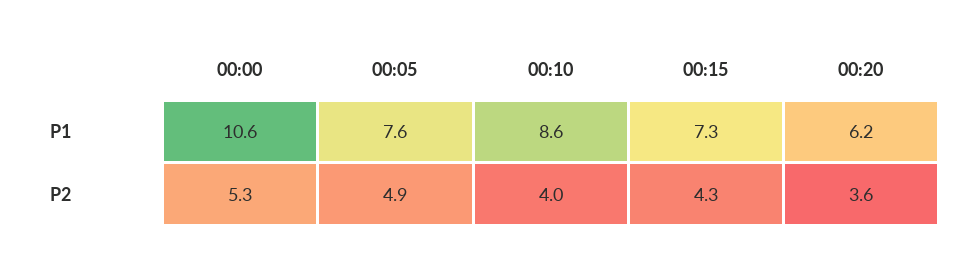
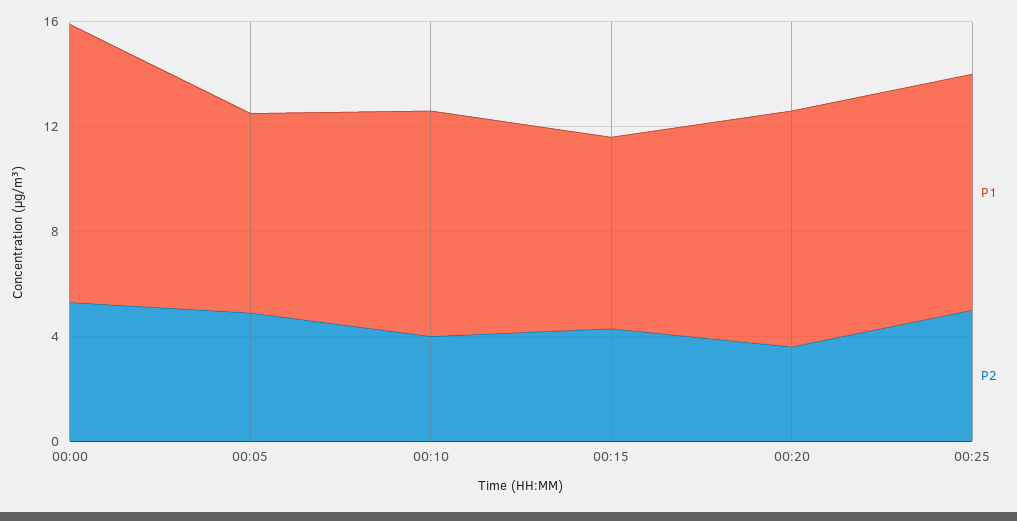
P1, 00:20: 6.2 -> 9
P1, 00:25: none -> 9
P2, 00:25: none -> 5

